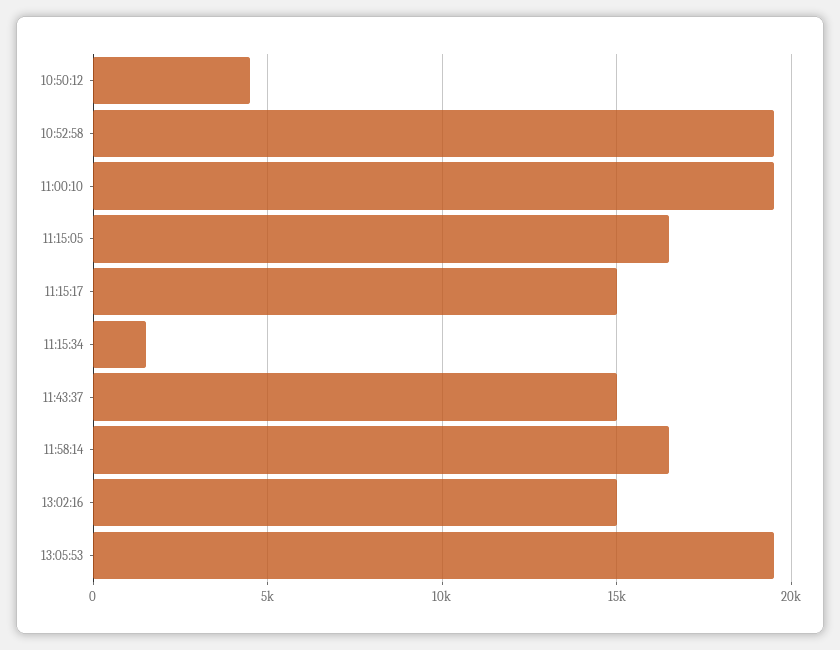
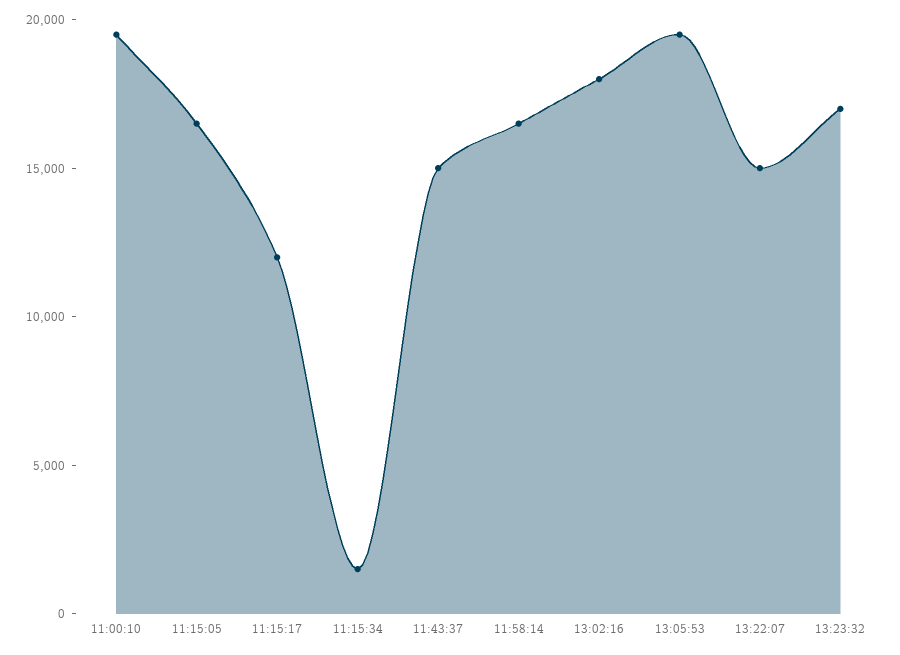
10:50:12: 4500 -> none
10:52:58: 19500 -> none
11:15:17: 15000 -> 12000
13:02:16: 15000 -> 18000
13:22:07: none -> 15000
13:23:32: none -> 17000

